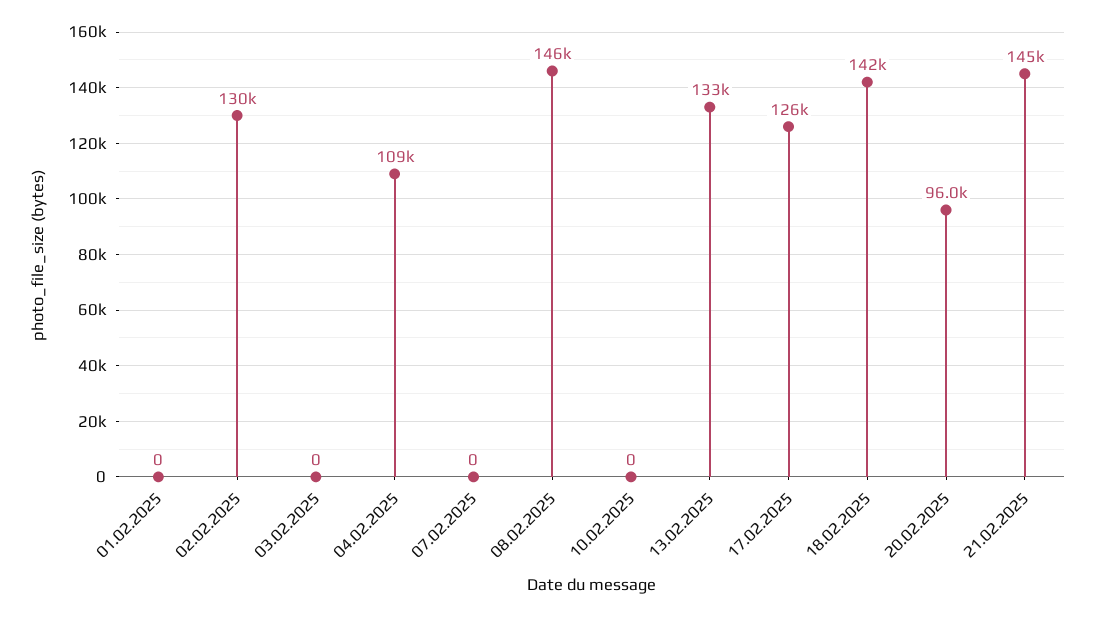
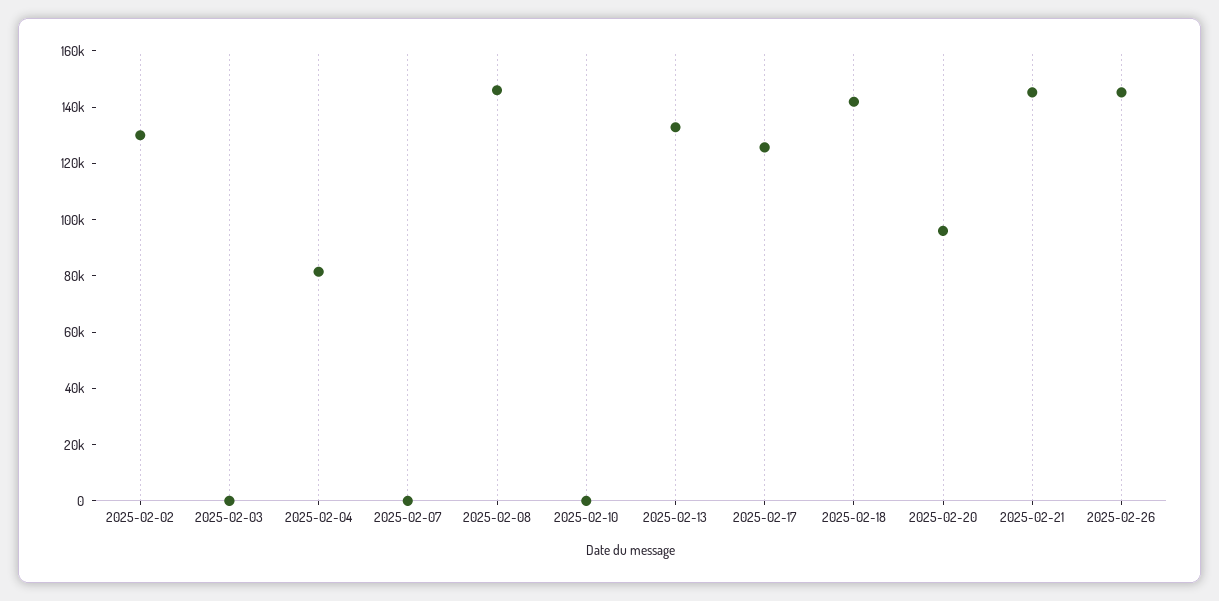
01.02.2025: 0 -> none
04.02.2025: 109000 -> 80000
2025-02-26: none -> 145000

